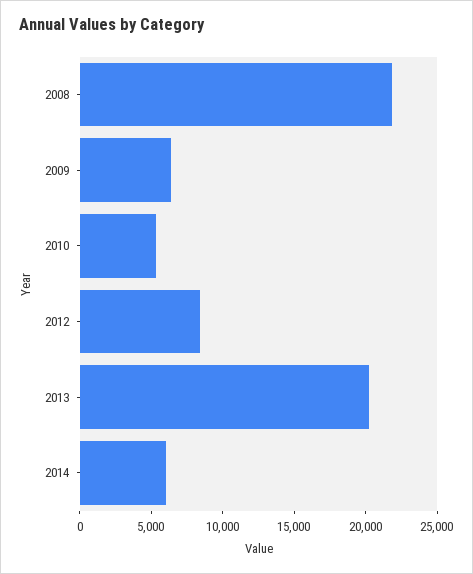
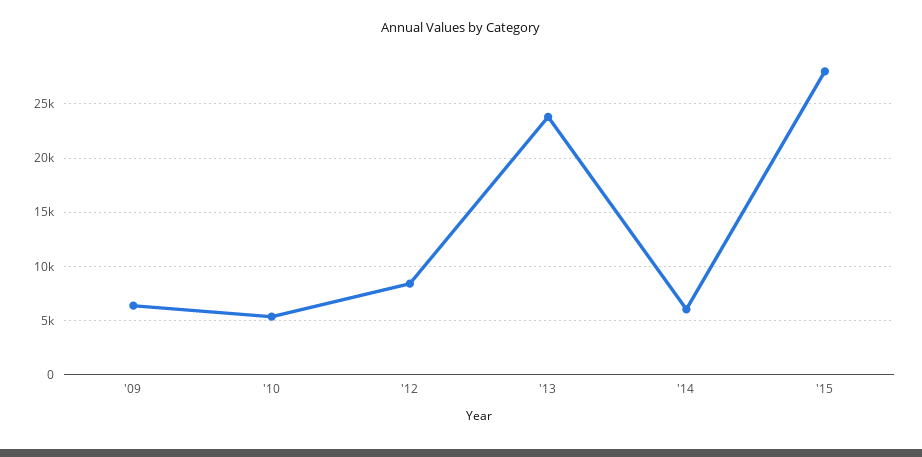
2008: 22000 -> none
2013: 20000 -> 24000
'15: none -> 28000

